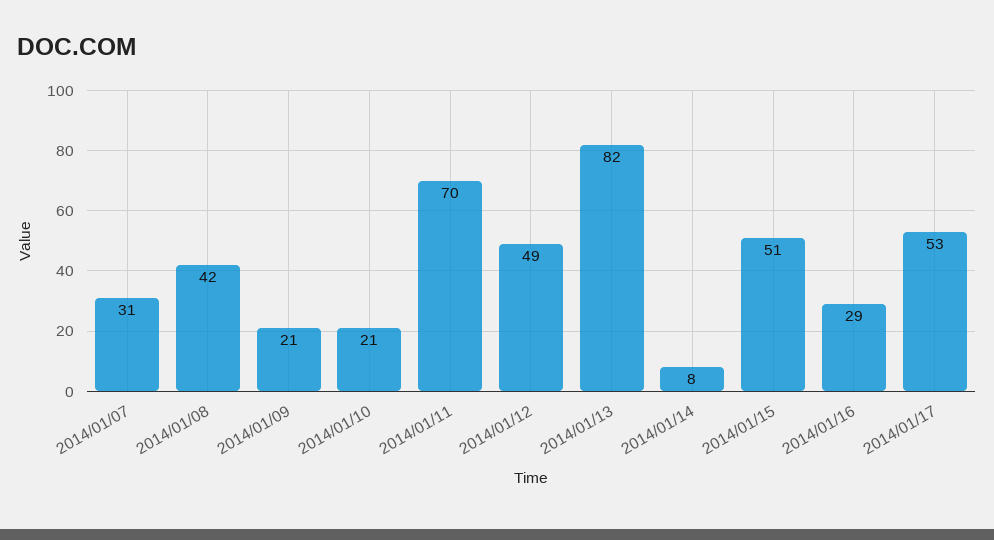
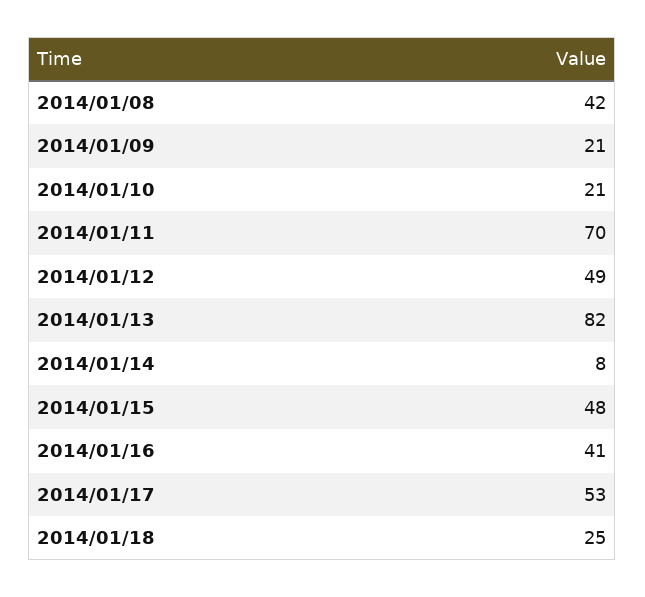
2014/01/07: 31 -> none
2014/01/15: 51 -> 48
2014/01/16: 29 -> 41
2014/01/18: none -> 25

